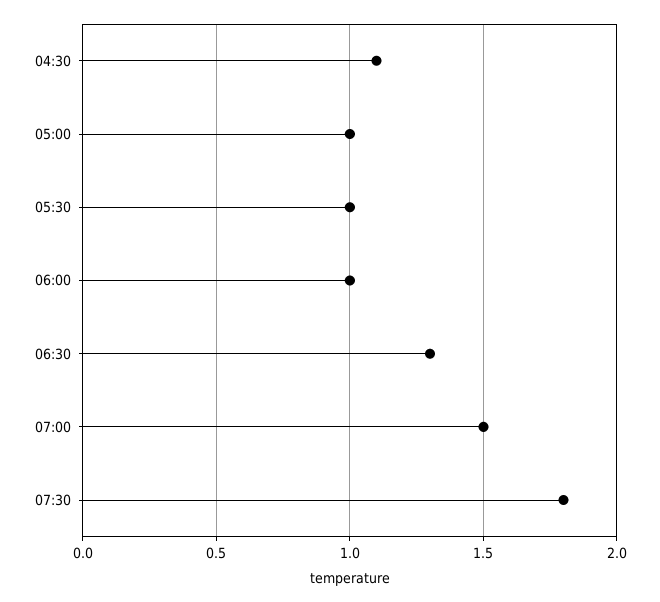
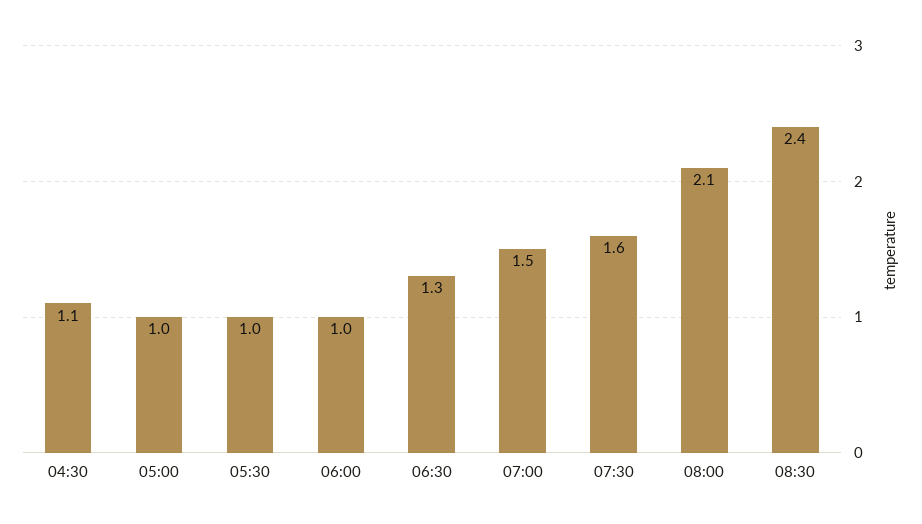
07:30: 1.8 -> 1.6
08:00: none -> 2.1
08:30: none -> 2.4

